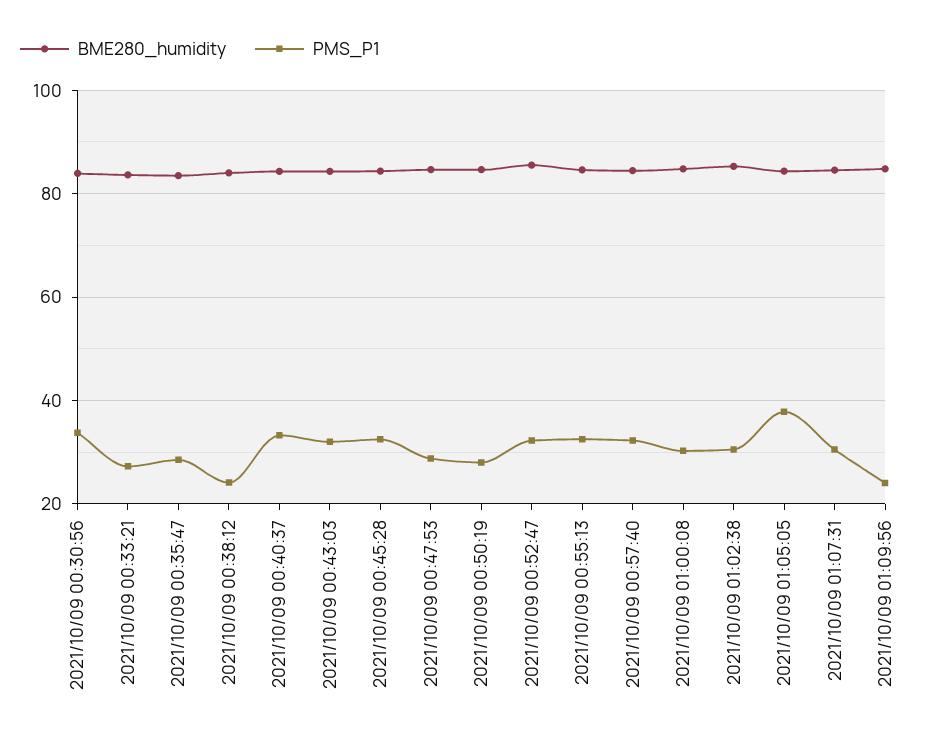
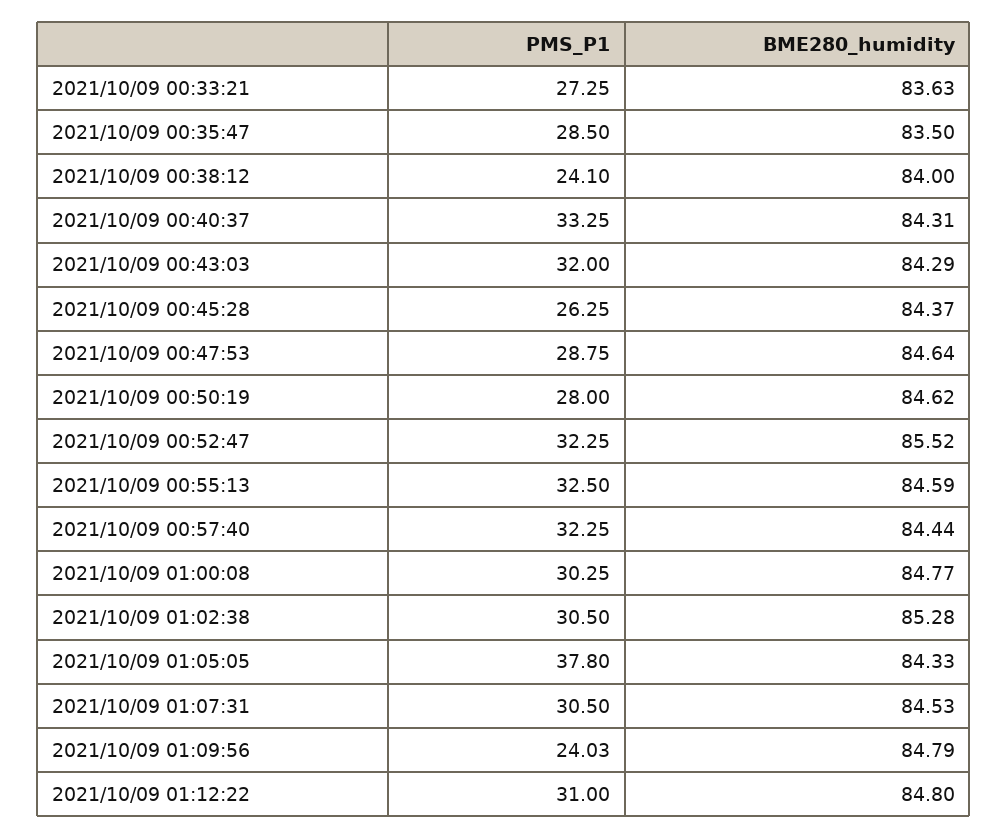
BME280_humidity, 2021/10/09 00:30:56: 84 -> none
PMS_P1, 2021/10/09 00:30:56: 34 -> none
PMS_P1, 2021/10/09 00:45:28: 32 -> 26.25
PMS_P1, 2021/10/09 01:12:22: none -> 31
BME280_humidity, 2021/10/09 01:12:22: none -> 84.8

